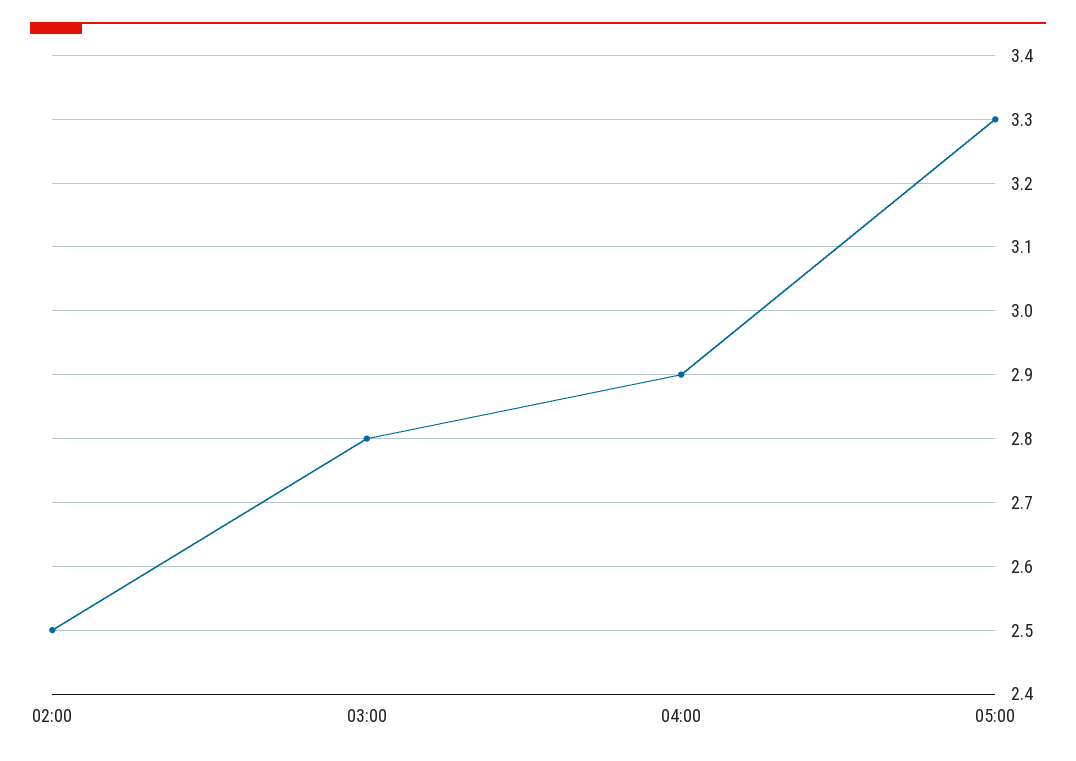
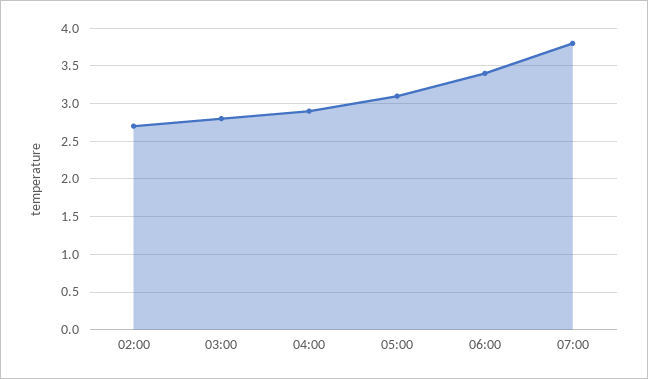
02:00: 2.5 -> 2.7
05:00: 3.3 -> 3.1
06:00: none -> 3.4
07:00: none -> 3.8

